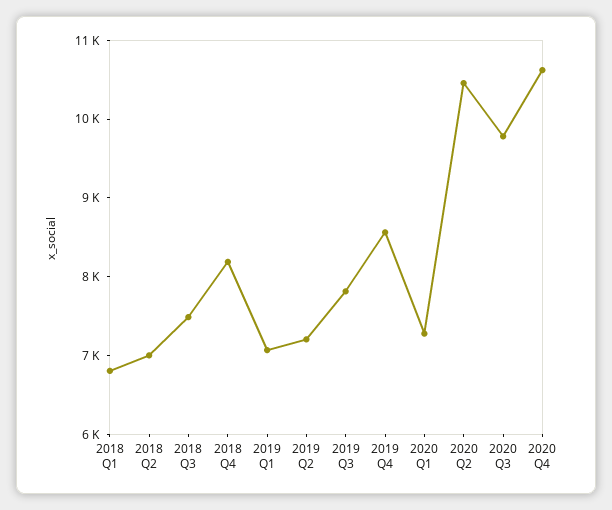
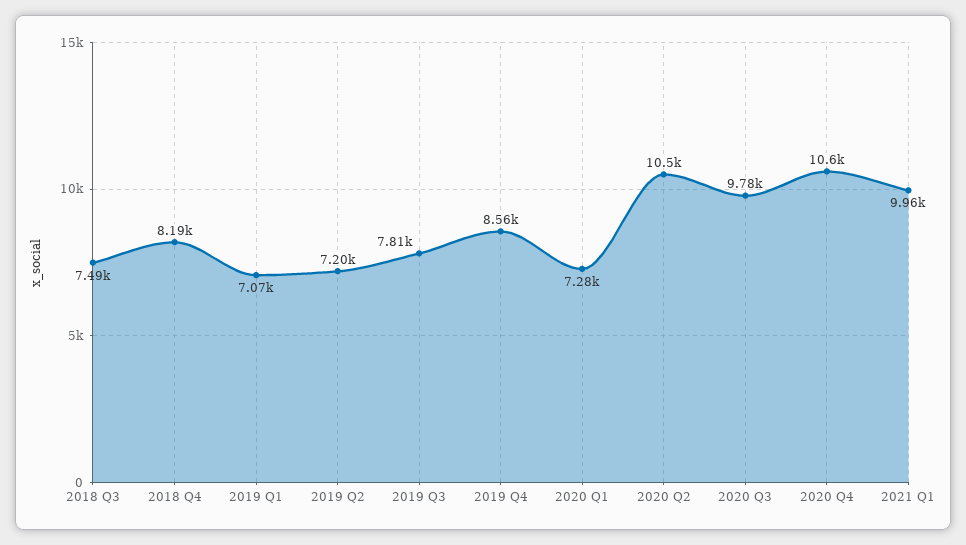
2018 Q1: 6800 -> none
2018 Q2: 7000 -> none
2021 Q1: none -> 9960

